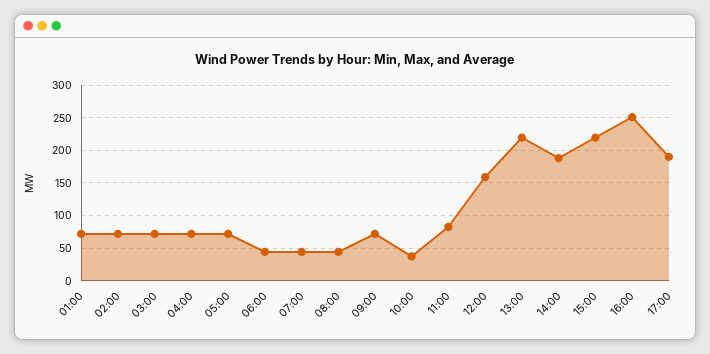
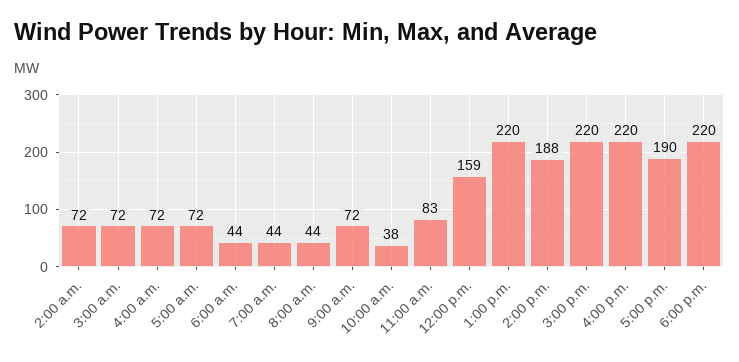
01:00: 70 -> none
16:00: 250 -> 220
6:00 p.m.: none -> 220

